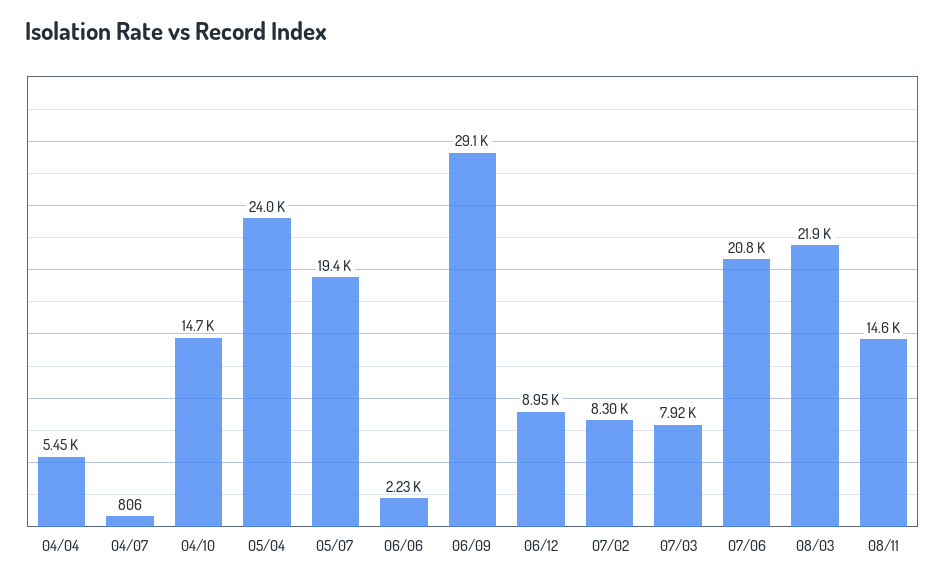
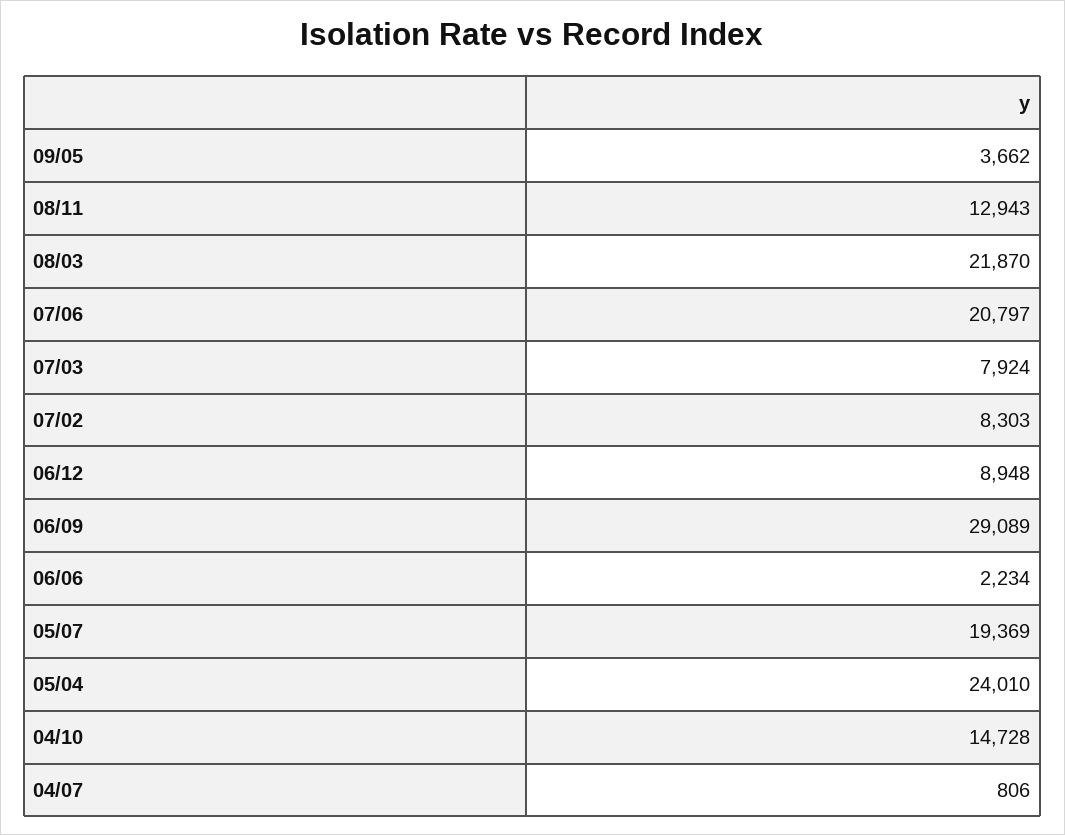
04/04: 5450 -> none
08/11: 14600 -> 12943
09/05: none -> 3662

